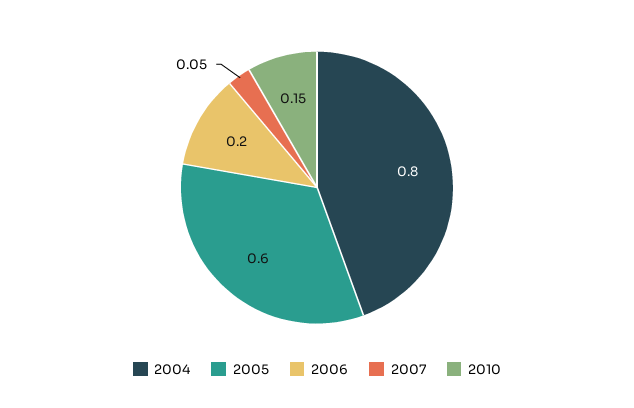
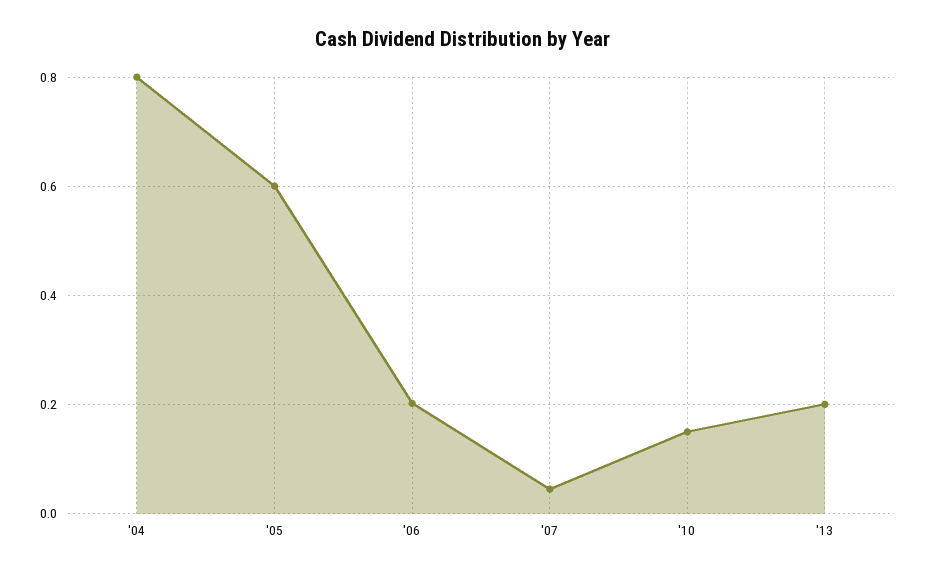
'13: none -> 0.2

